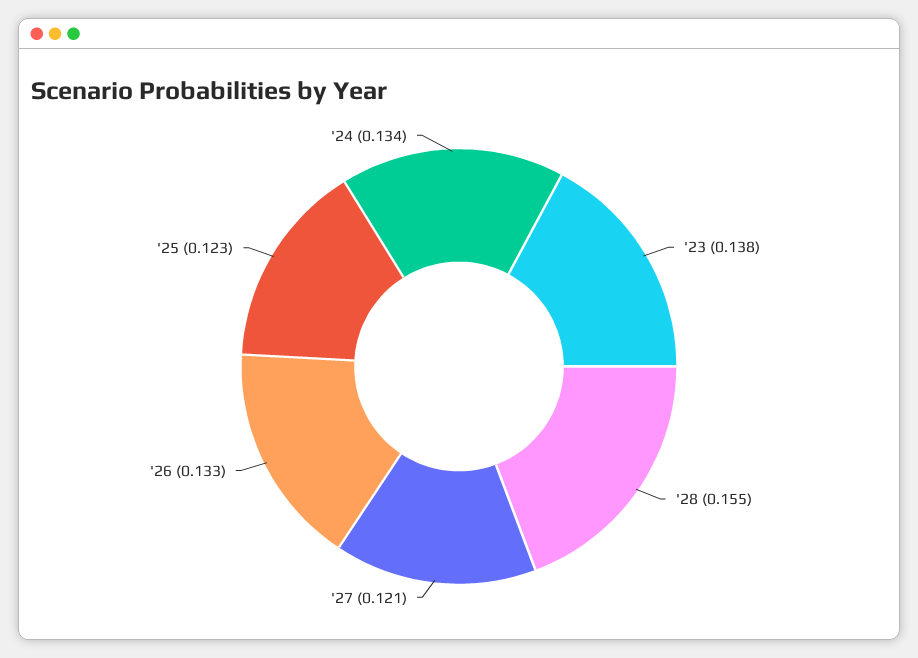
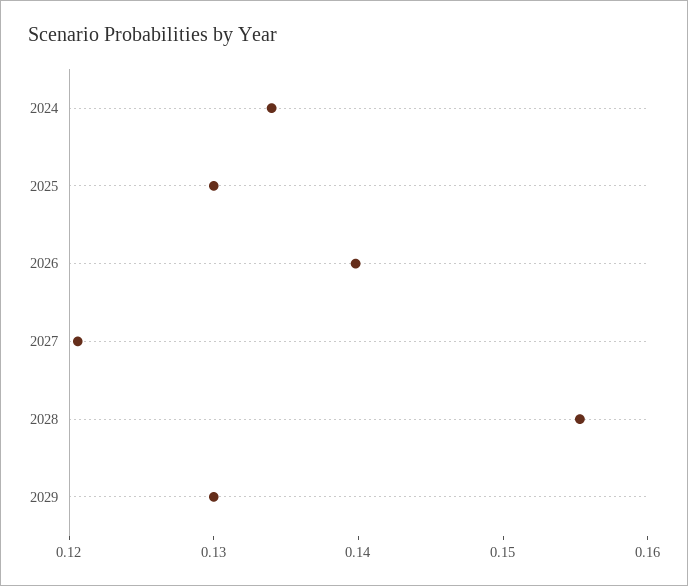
'23: 0.138 -> none
'26: 0.133 -> 0.14
'25: 0.123 -> 0.13
2029: none -> 0.13

